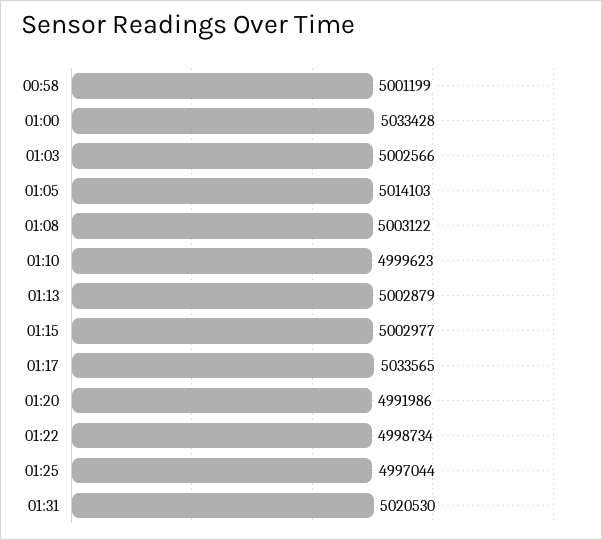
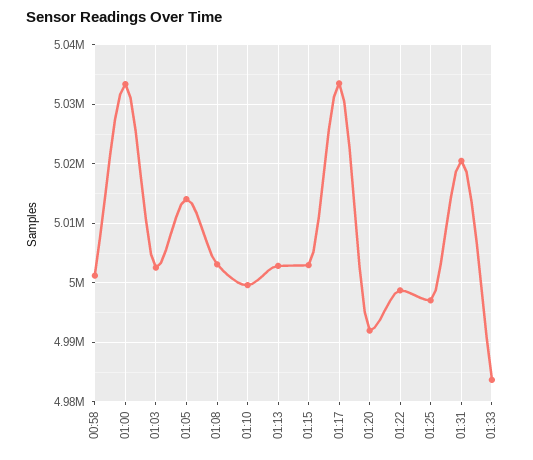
01:33: none -> 4984000

